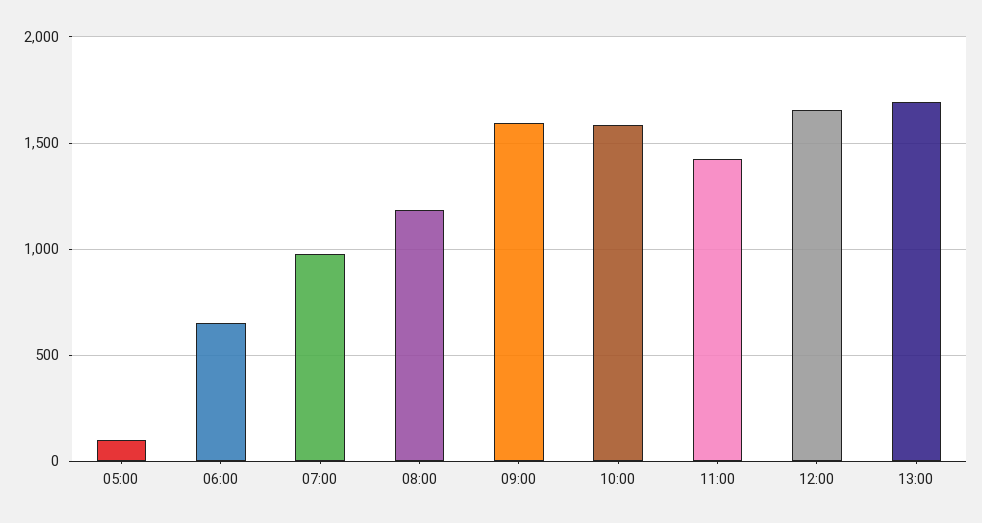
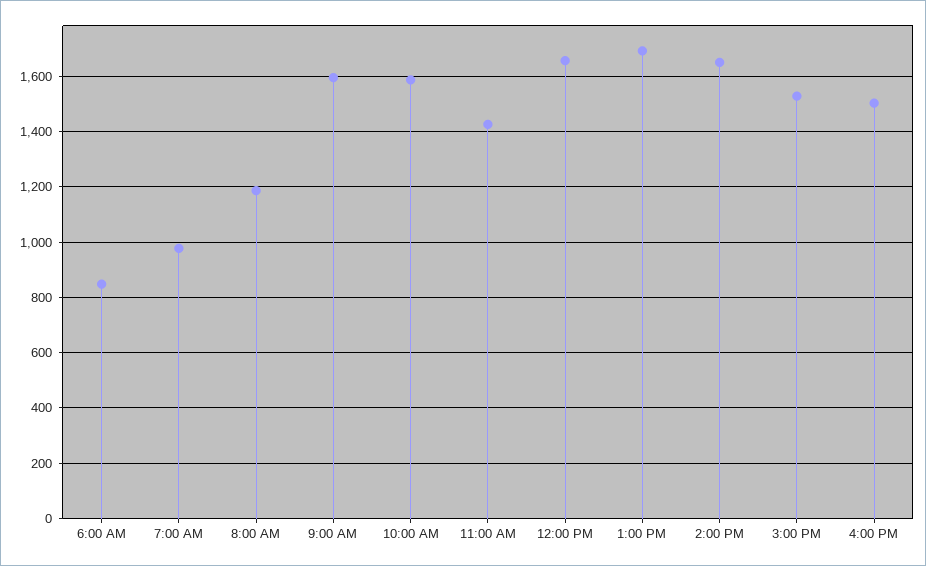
05:00: 100 -> none
06:00: 650 -> 850
2:00 PM: none -> 1650
3:00 PM: none -> 1525
4:00 PM: none -> 1500

